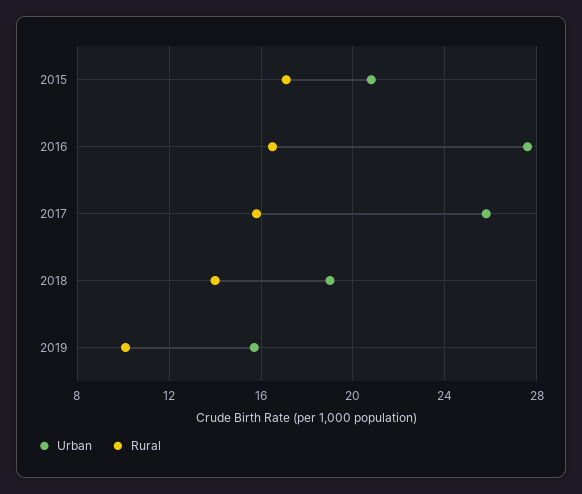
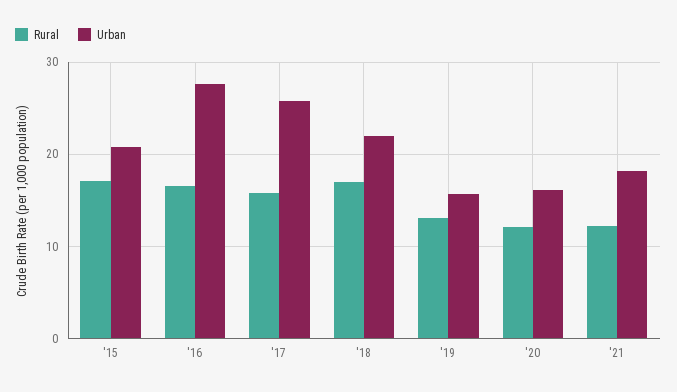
Urban, 2018: 19 -> 22
Rural, 2018: 14 -> 17
Rural, 2019: 10 -> 13
Rural, '20: none -> 12
Urban, '20: none -> 16
Rural, '21: none -> 12
Urban, '21: none -> 18

